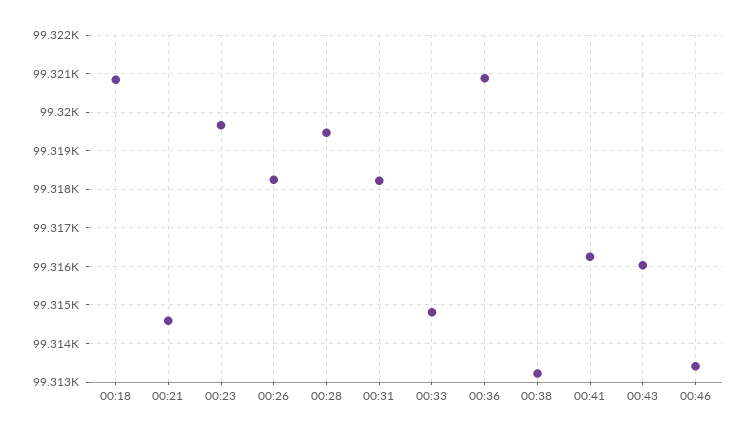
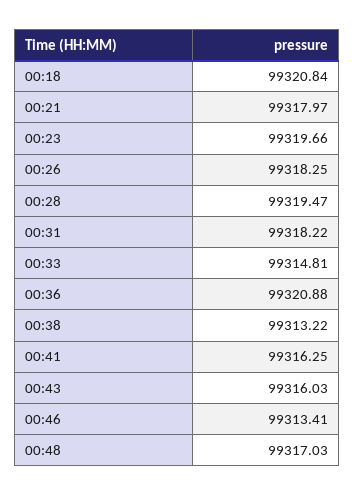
00:21: 99314.6 -> 99317.97
00:48: none -> 99317.03

